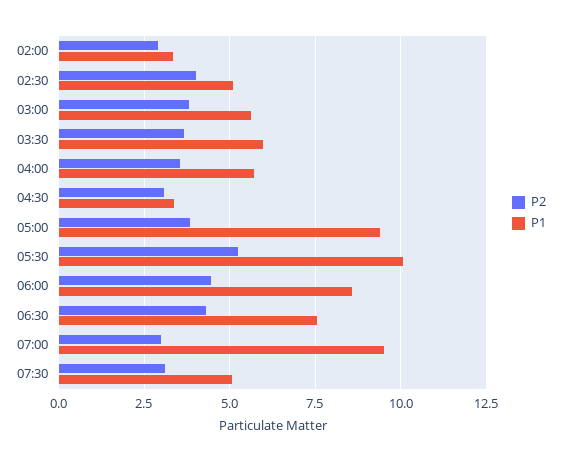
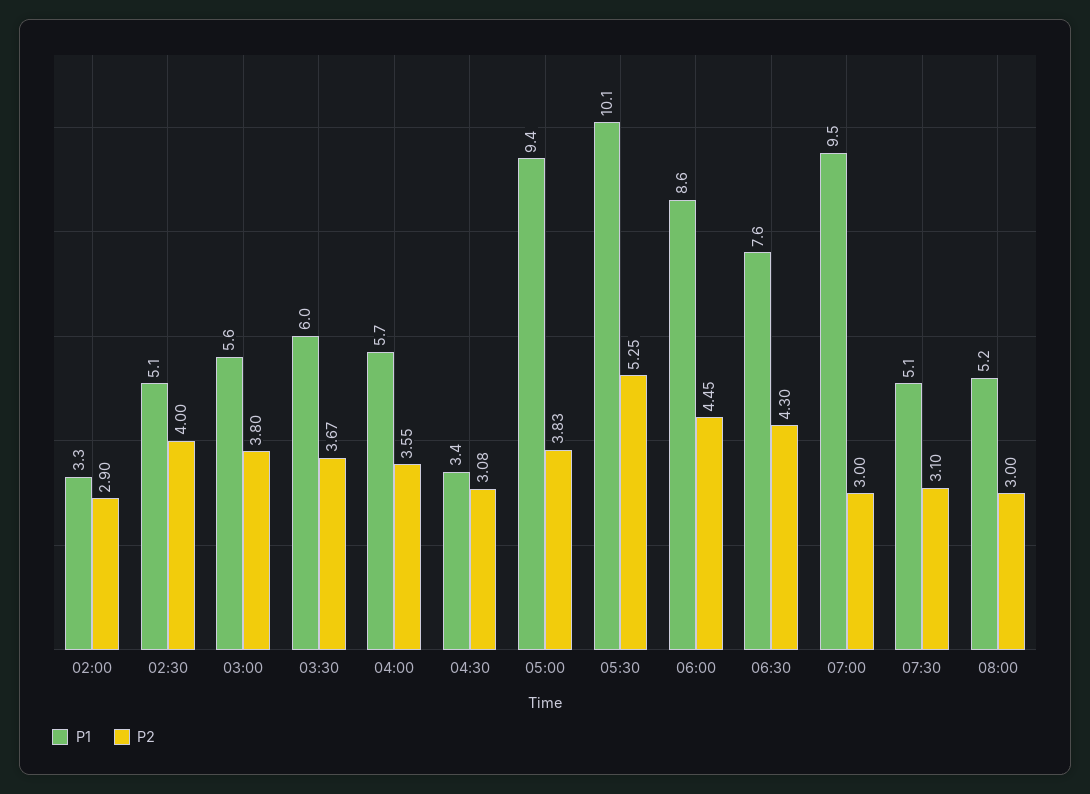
P1, 08:00: none -> 5.2
P2, 08:00: none -> 3

